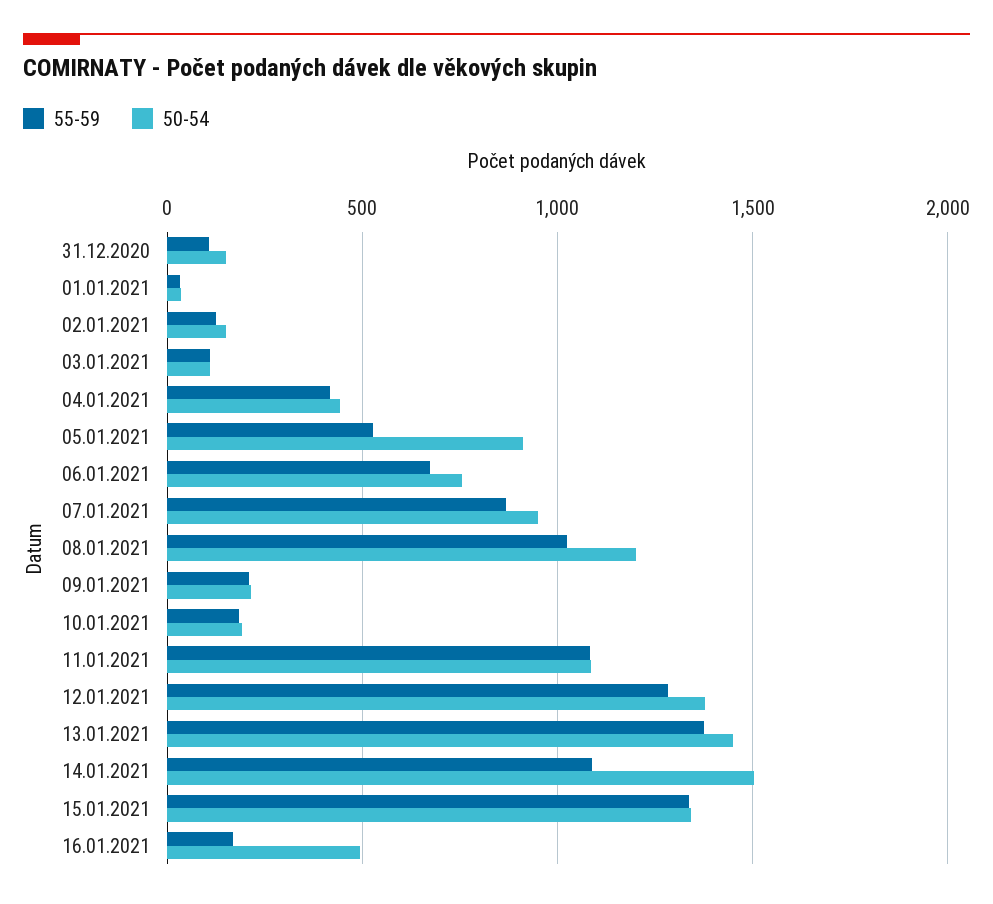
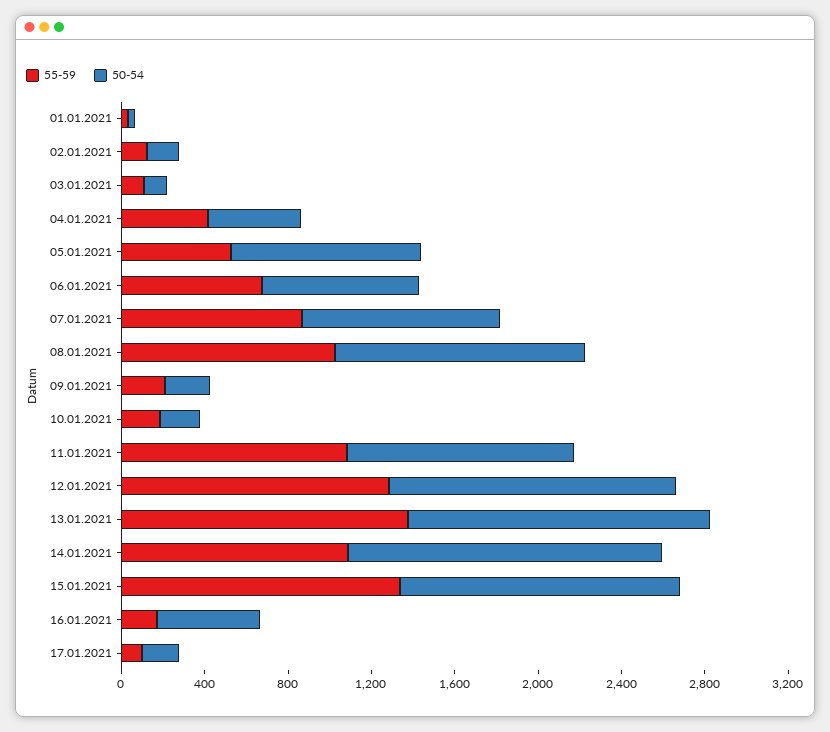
55-59, 31.12.2020: 100 -> none
50-54, 31.12.2020: 150 -> none
55-59, 17.01.2021: none -> 100
50-54, 17.01.2021: none -> 200

